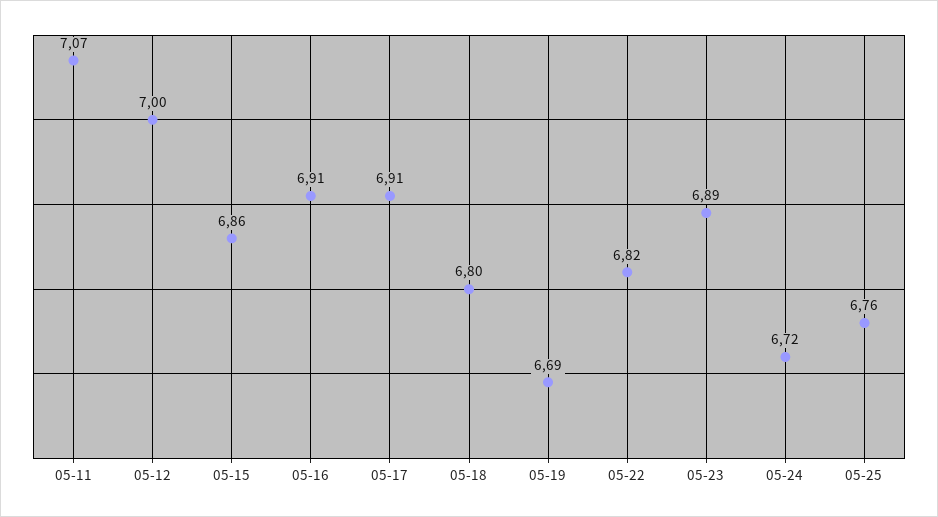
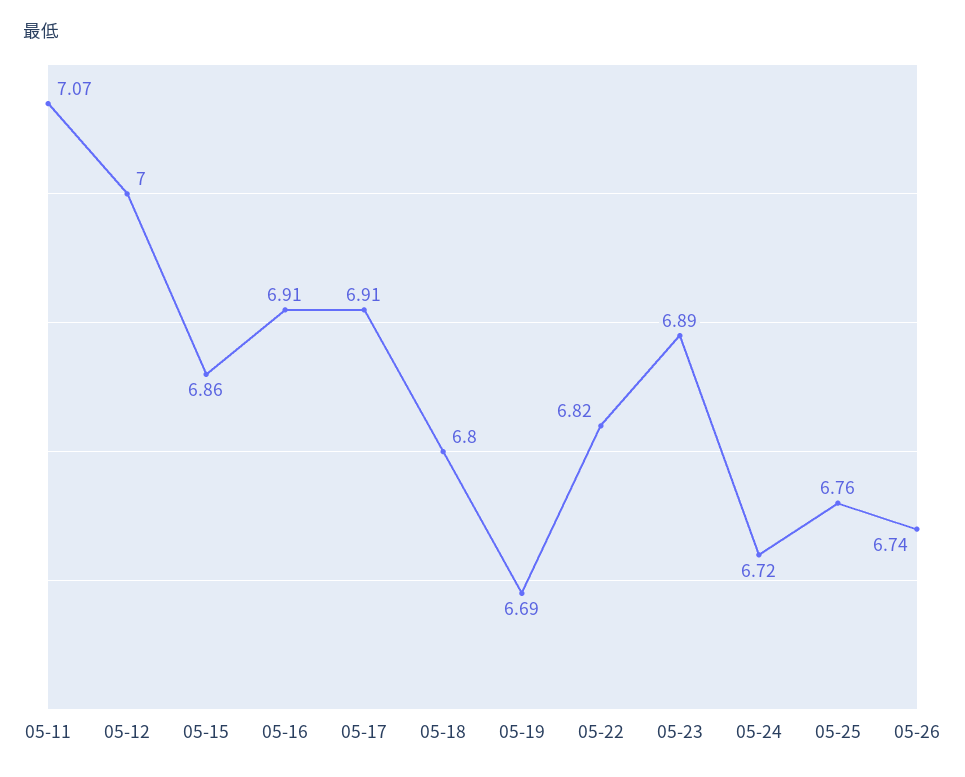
05-26: none -> 6.74

